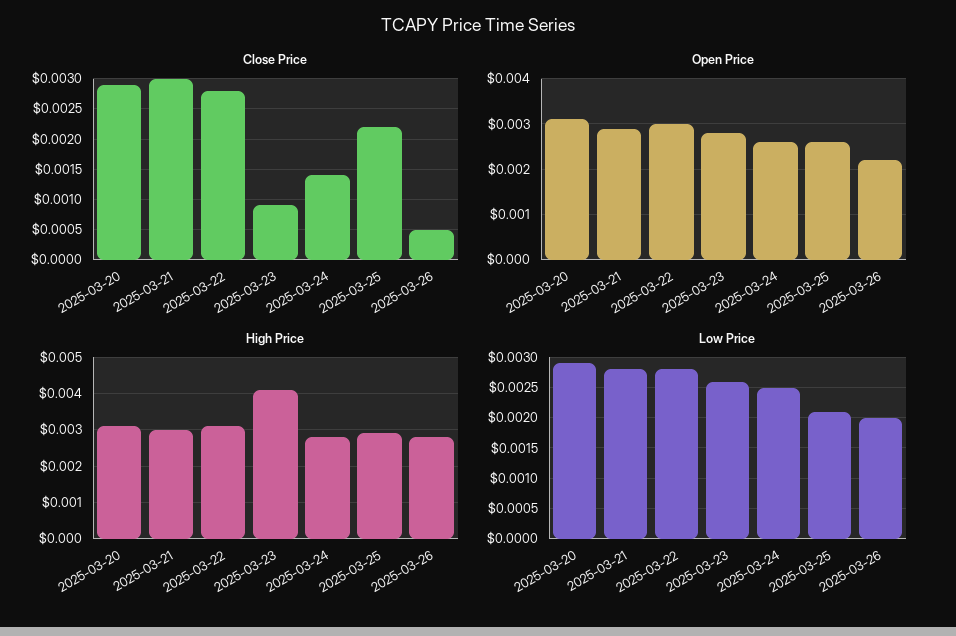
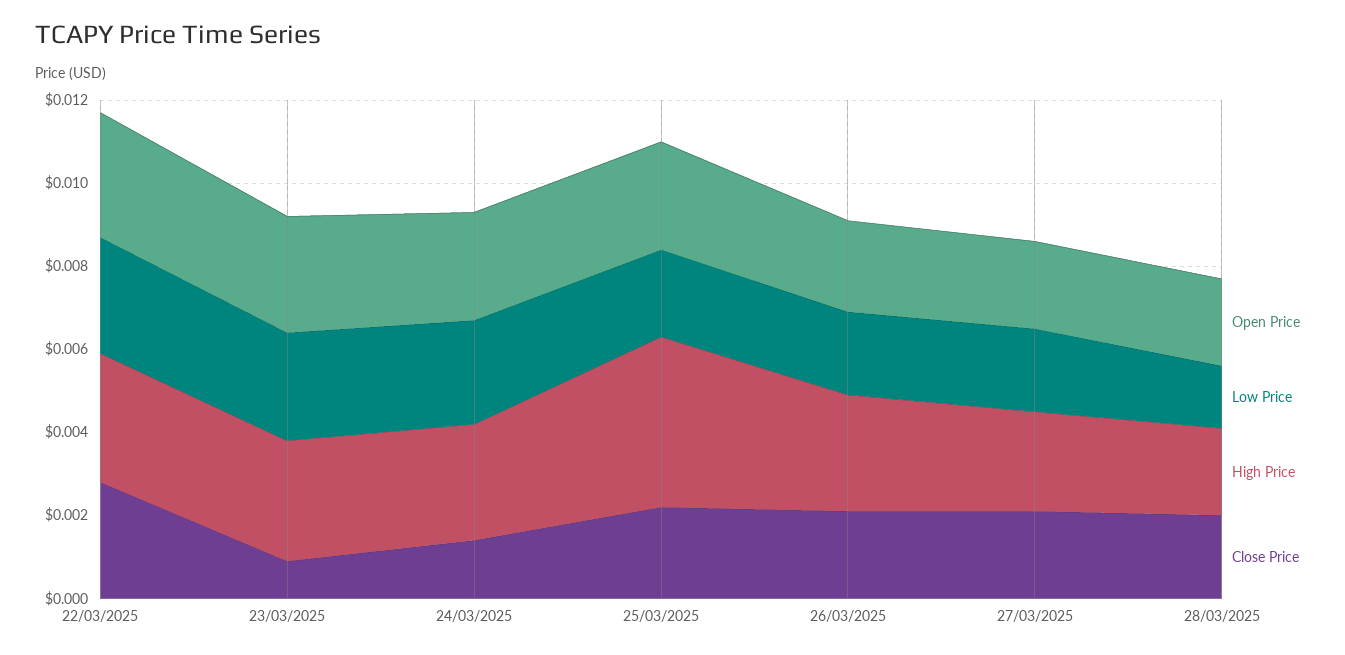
Close Price, 2025-03-20: 0.0029 -> none
Close Price, 2025-03-21: 0.003 -> none
Close Price, 2025-03-26: 0.0005 -> 0.002
Open Price, 2025-03-20: 0.003 -> none
Open Price, 2025-03-21: 0.003 -> none
High Price, 2025-03-20: 0.003 -> none
High Price, 2025-03-21: 0.003 -> none
High Price, 2025-03-23: 0.004 -> 0.003
High Price, 2025-03-25: 0.003 -> 0.004
Low Price, 2025-03-20: 0.0029 -> none
Low Price, 2025-03-21: 0.0028 -> none
Open Price, 27/03/2025: none -> 0.002
Low Price, 27/03/2025: none -> 0.002
High Price, 27/03/2025: none -> 0.0025
Close Price, 27/03/2025: none -> 0.002
Open Price, 28/03/2025: none -> 0.002
Low Price, 28/03/2025: none -> 0.0015
High Price, 28/03/2025: none -> 0.002
Close Price, 28/03/2025: none -> 0.002

